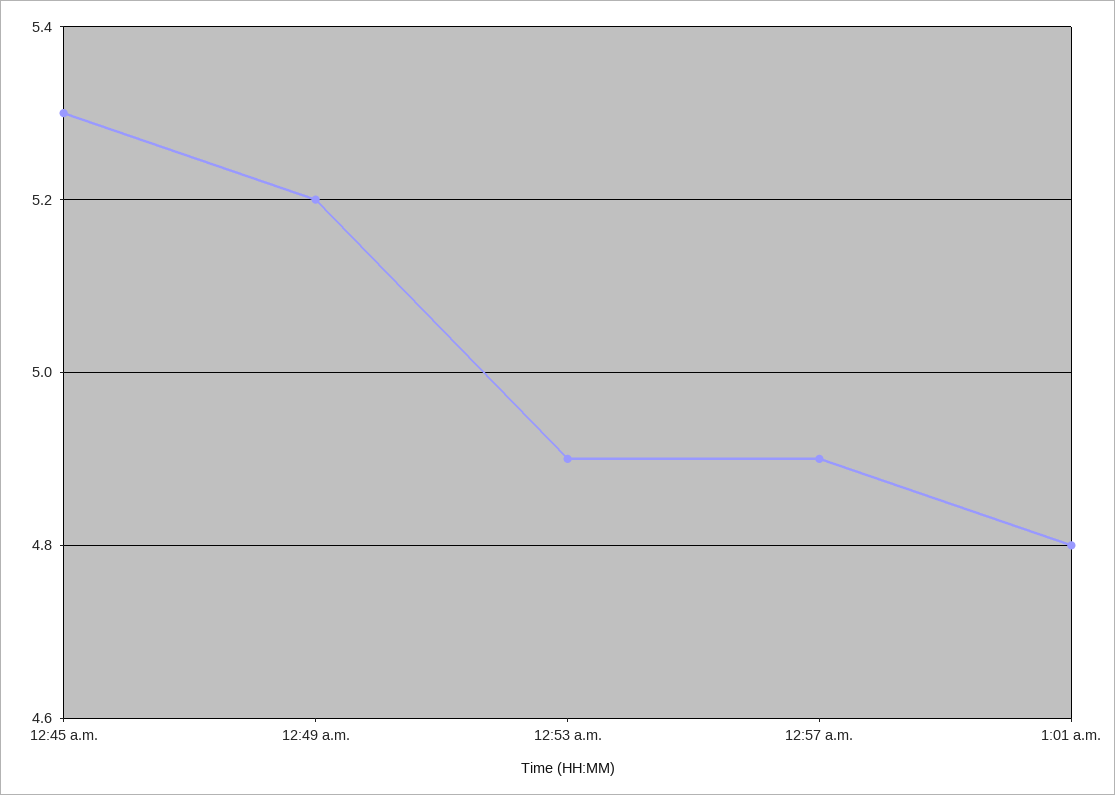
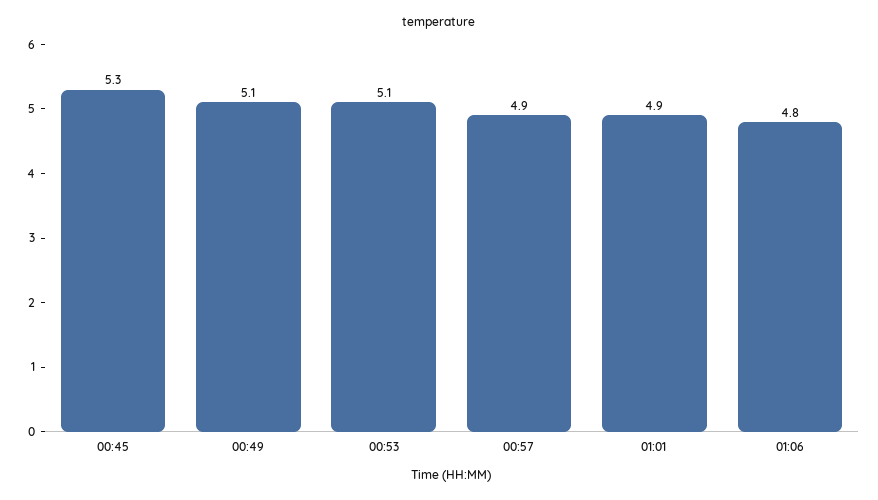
12:49 a.m.: 5.2 -> 5.1
12:53 a.m.: 4.9 -> 5.1
1:01 a.m.: 4.8 -> 4.9
01:06: none -> 4.8

